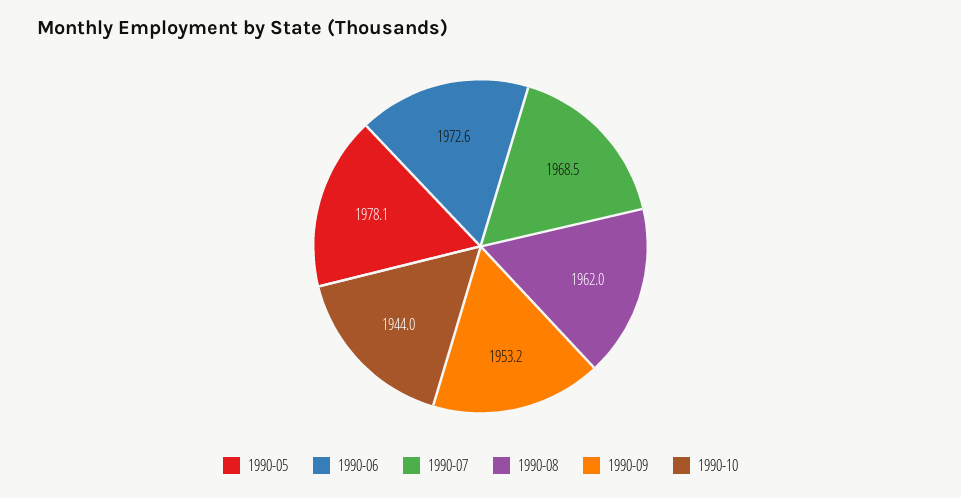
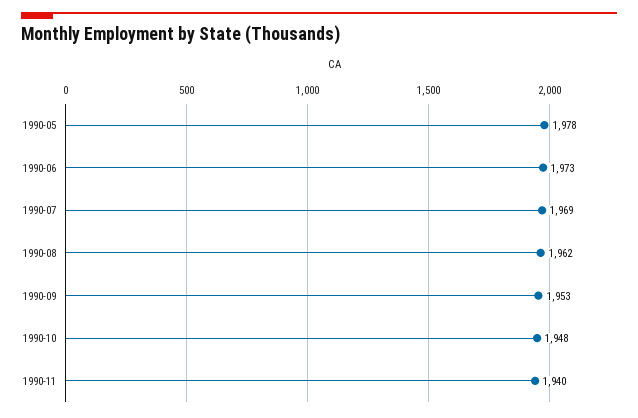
1990-10: 1944 -> 1948
1990-11: none -> 1940

